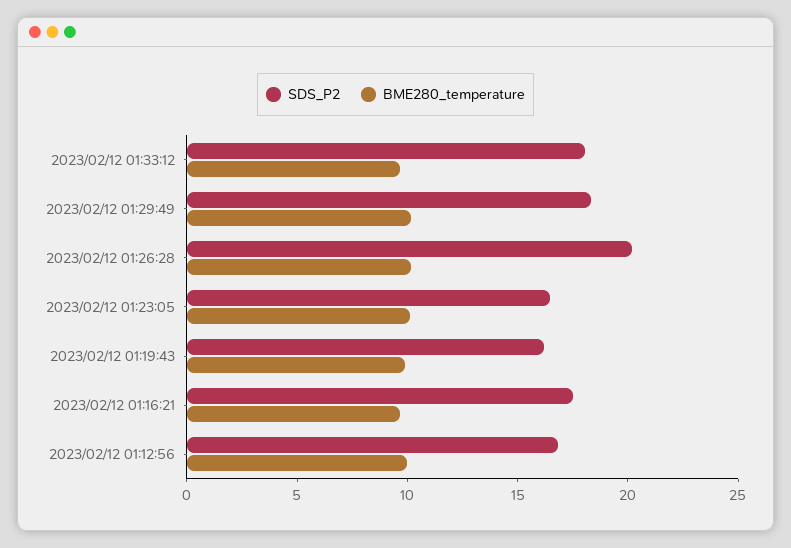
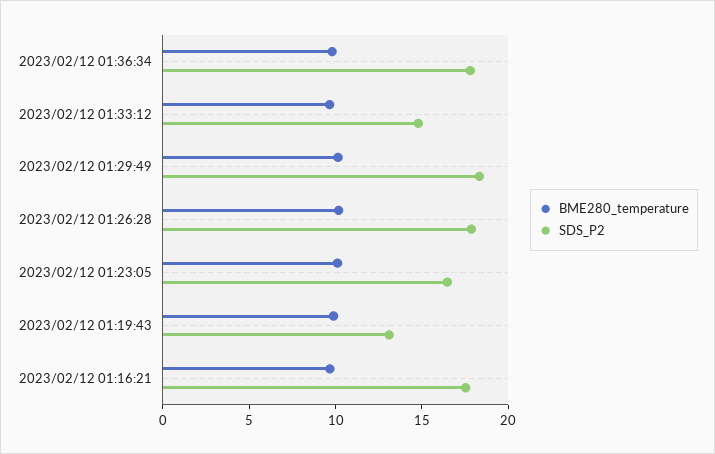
SDS_P2, 2023/02/12 01:33:12: 18 -> 15
SDS_P2, 2023/02/12 01:26:28: 20 -> 18
SDS_P2, 2023/02/12 01:19:43: 16 -> 13
SDS_P2, 2023/02/12 01:12:56: 17 -> none
BME280_temperature, 2023/02/12 01:12:56: 10 -> none
BME280_temperature, 2023/02/12 01:36:34: none -> 10
SDS_P2, 2023/02/12 01:36:34: none -> 18

